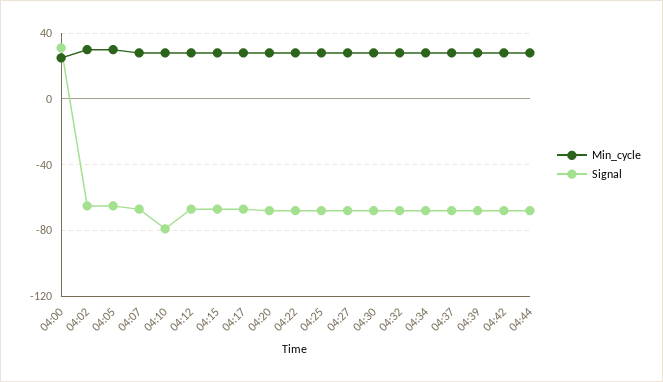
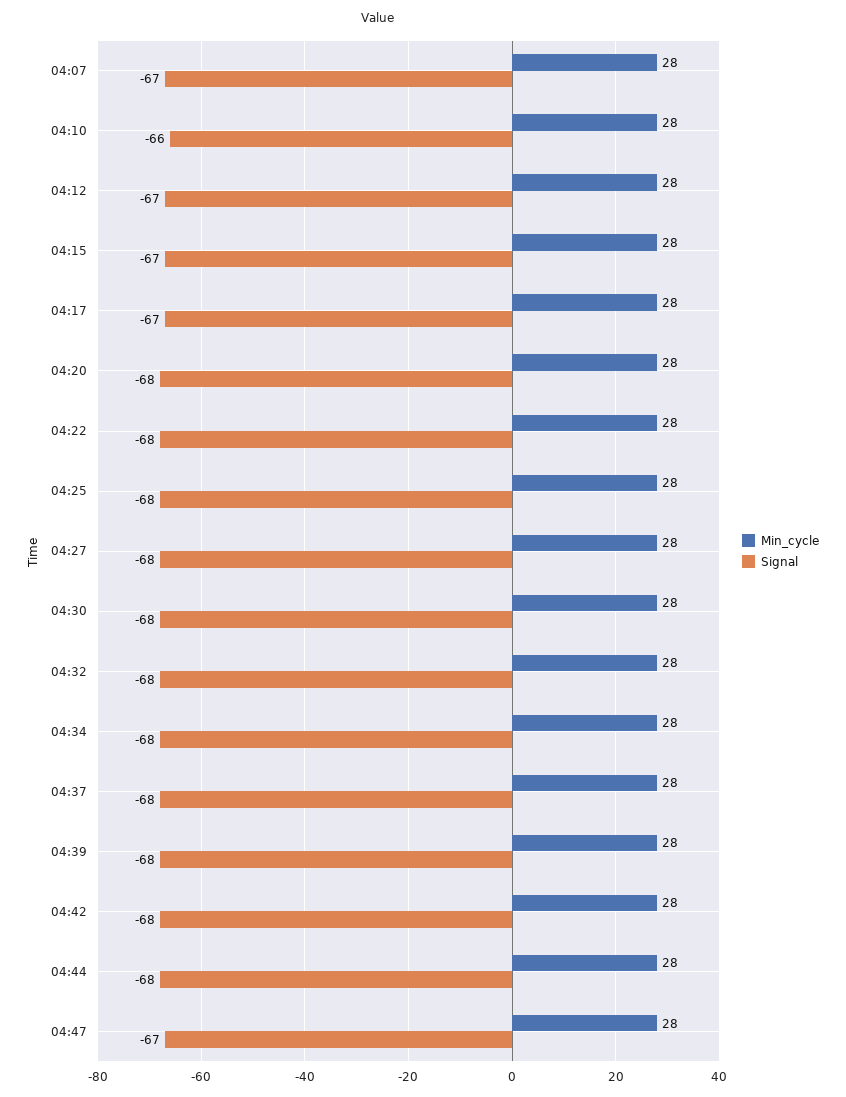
Min_cycle, 04:00: 25 -> none
Signal, 04:00: 30 -> none
Min_cycle, 04:02: 30 -> none
Signal, 04:02: -65 -> none
Min_cycle, 04:05: 30 -> none
Signal, 04:05: -65 -> none
Signal, 04:10: -80 -> -66
Min_cycle, 04:47: none -> 28
Signal, 04:47: none -> -67

